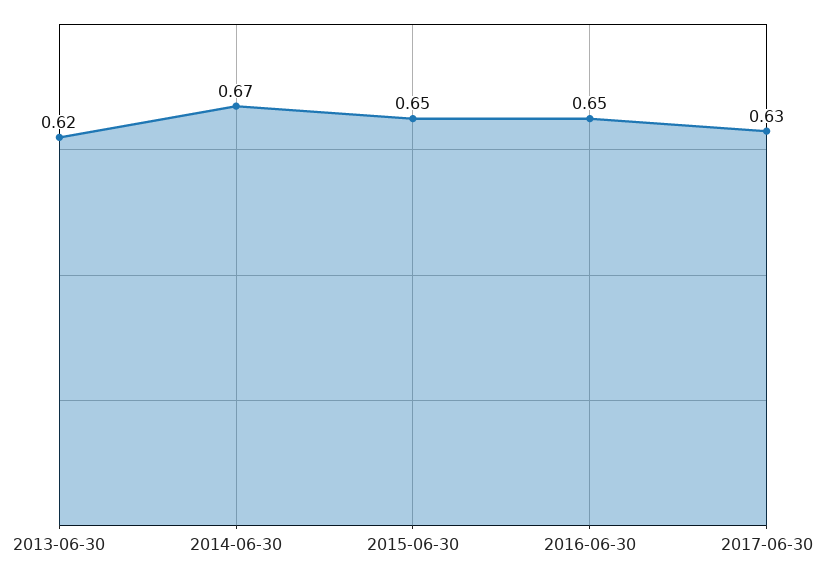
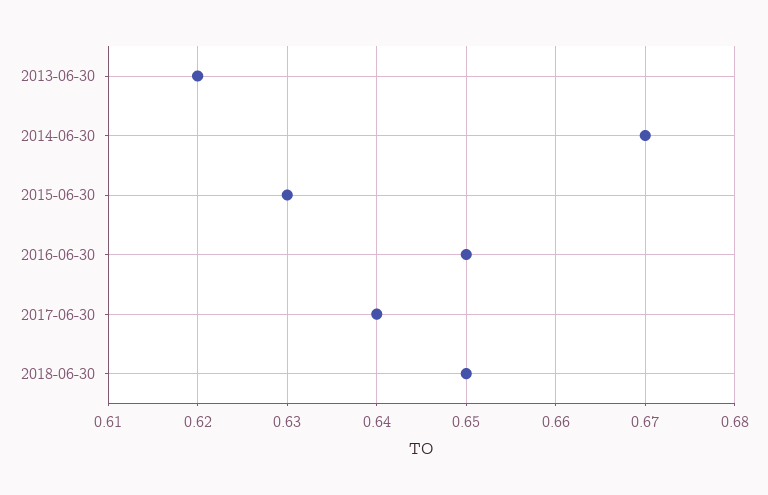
2015-06-30: 0.65 -> 0.63
2017-06-30: 0.63 -> 0.64
2018-06-30: none -> 0.65

